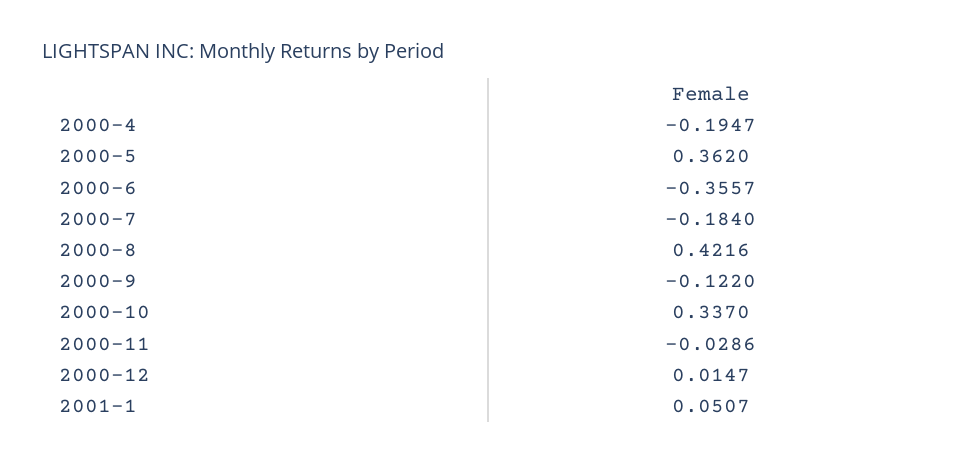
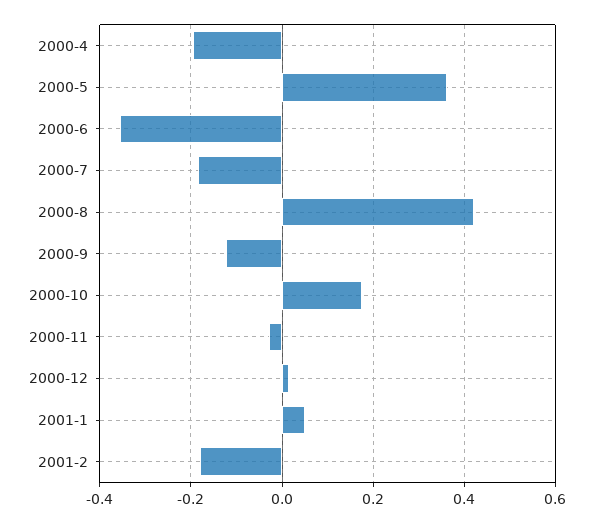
2000-10: 0.337 -> 0.18
2001-2: none -> -0.18

